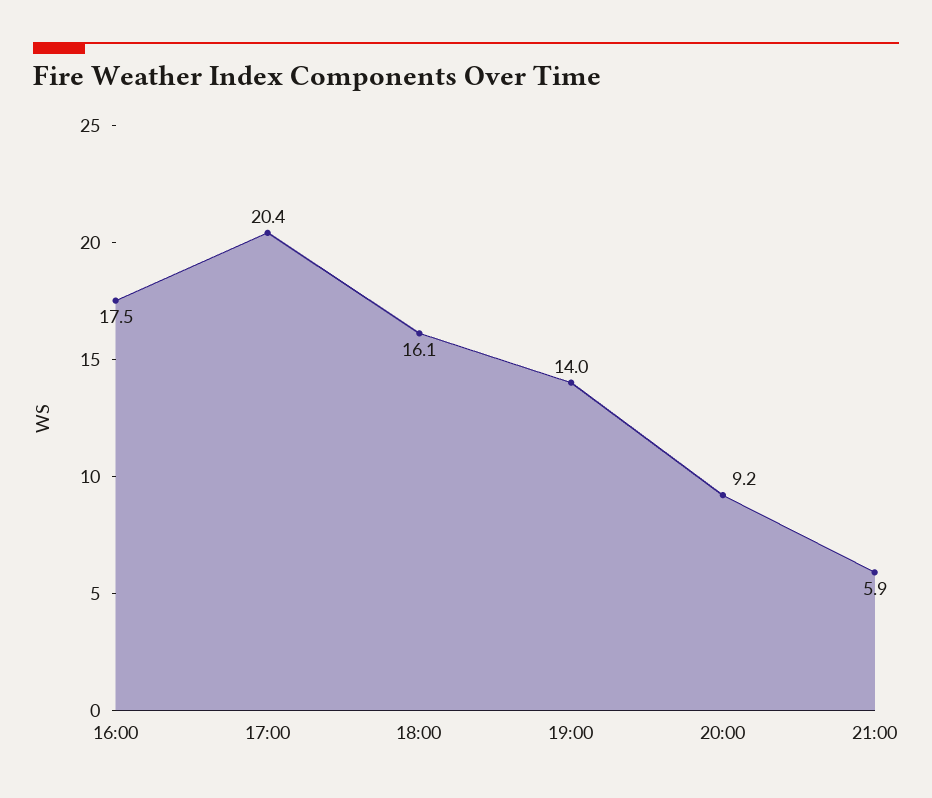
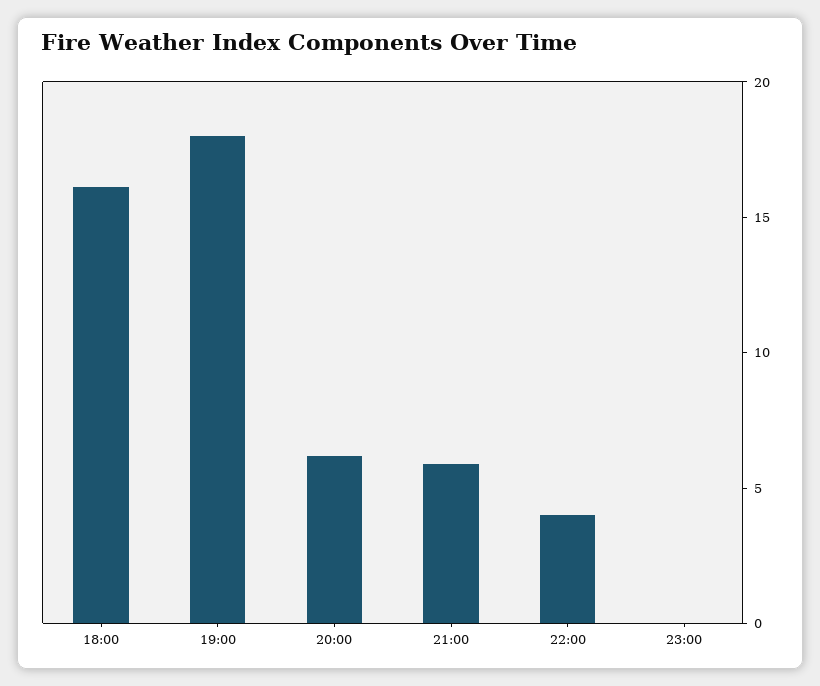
16:00: 17.5 -> none
17:00: 20.4 -> none
19:00: 14 -> 18
20:00: 9.2 -> 6
22:00: none -> 4
23:00: none -> 0

